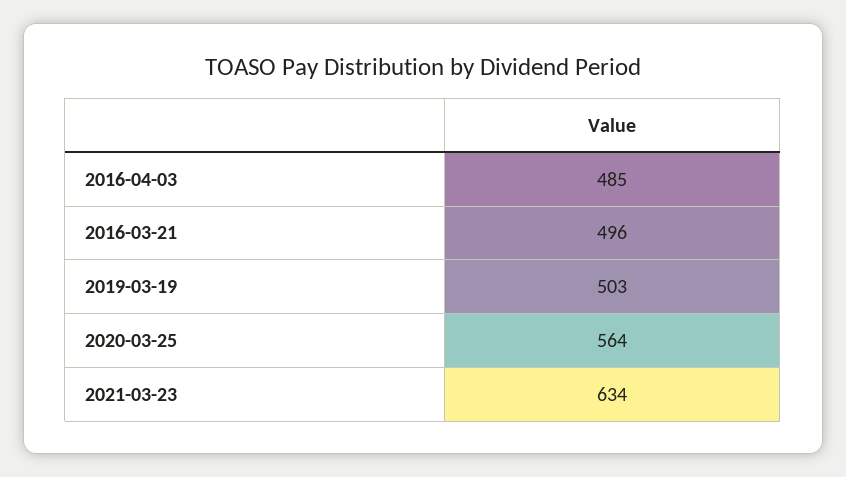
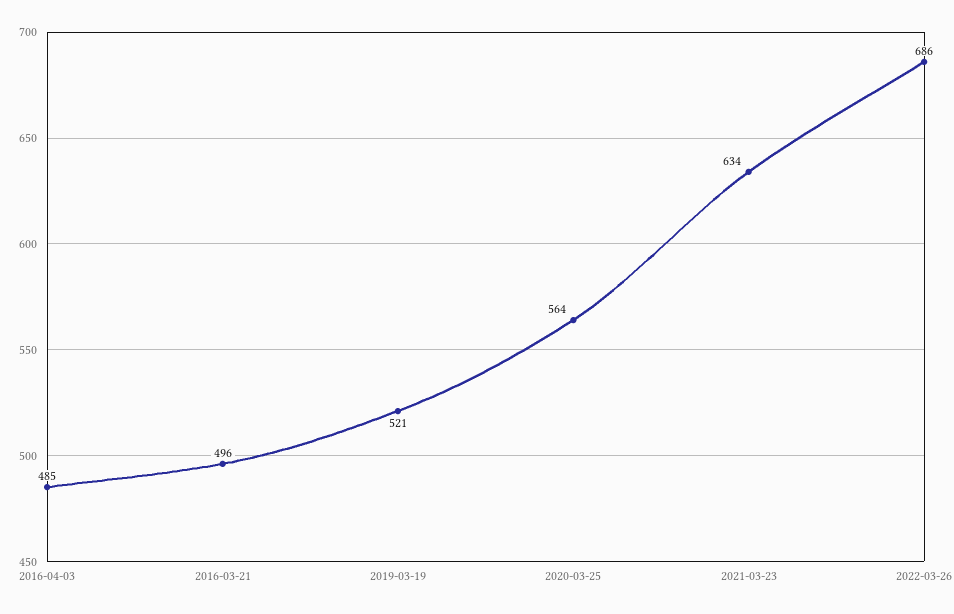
2019-03-19: 503 -> 521
2022-03-26: none -> 686

